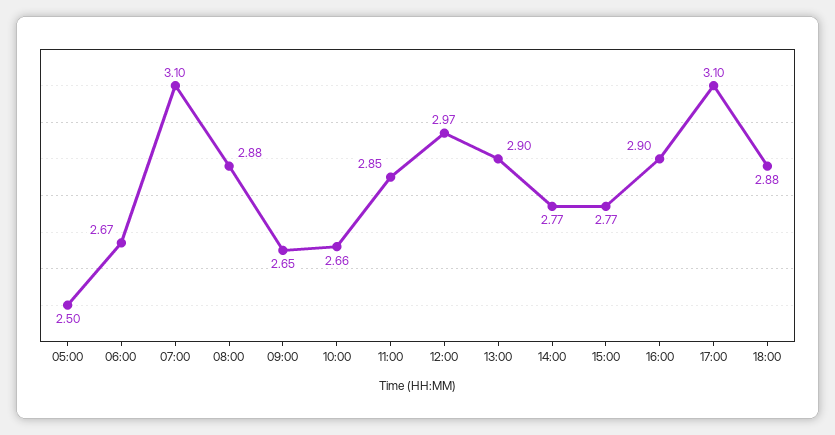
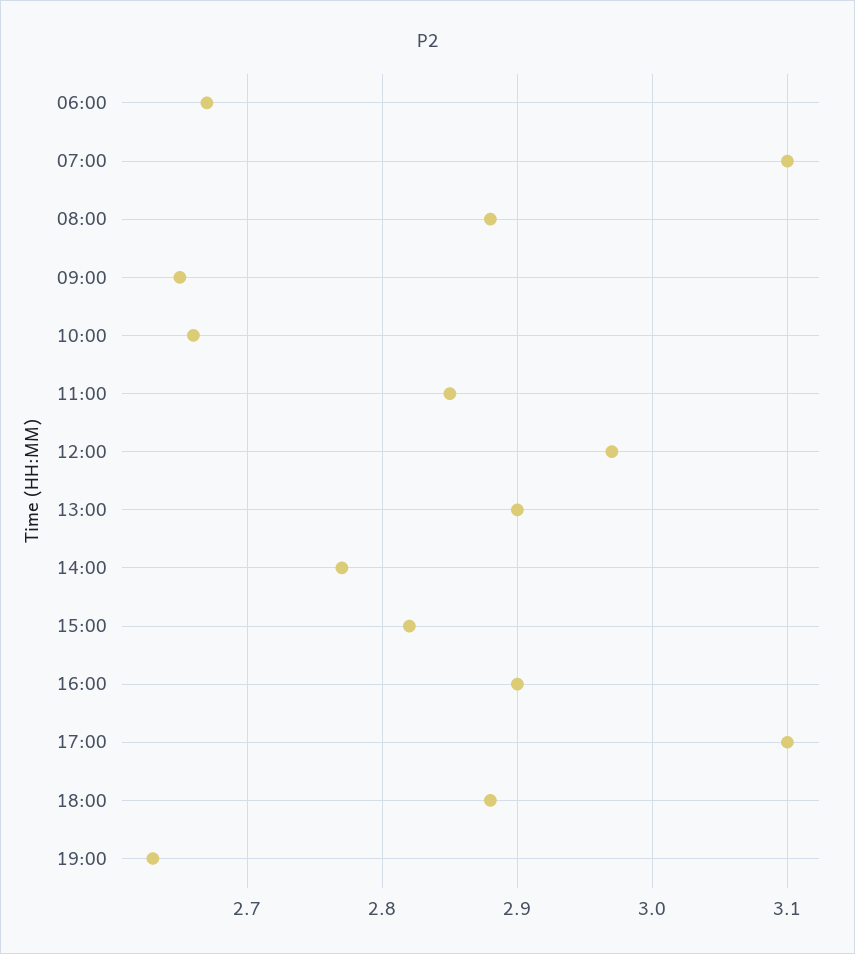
05:00: 2.5 -> none
15:00: 2.77 -> 2.82
19:00: none -> 2.63

